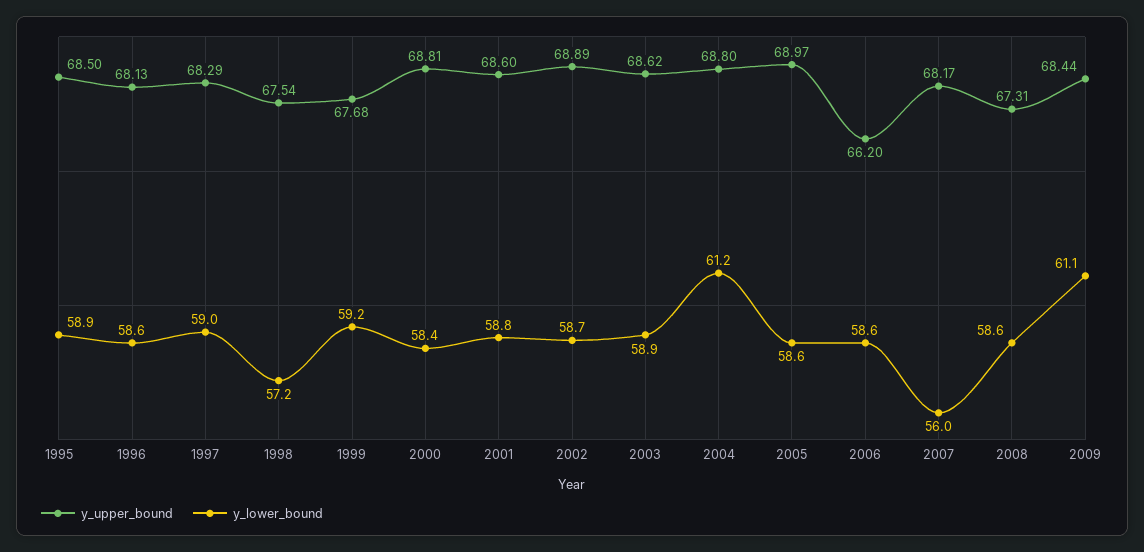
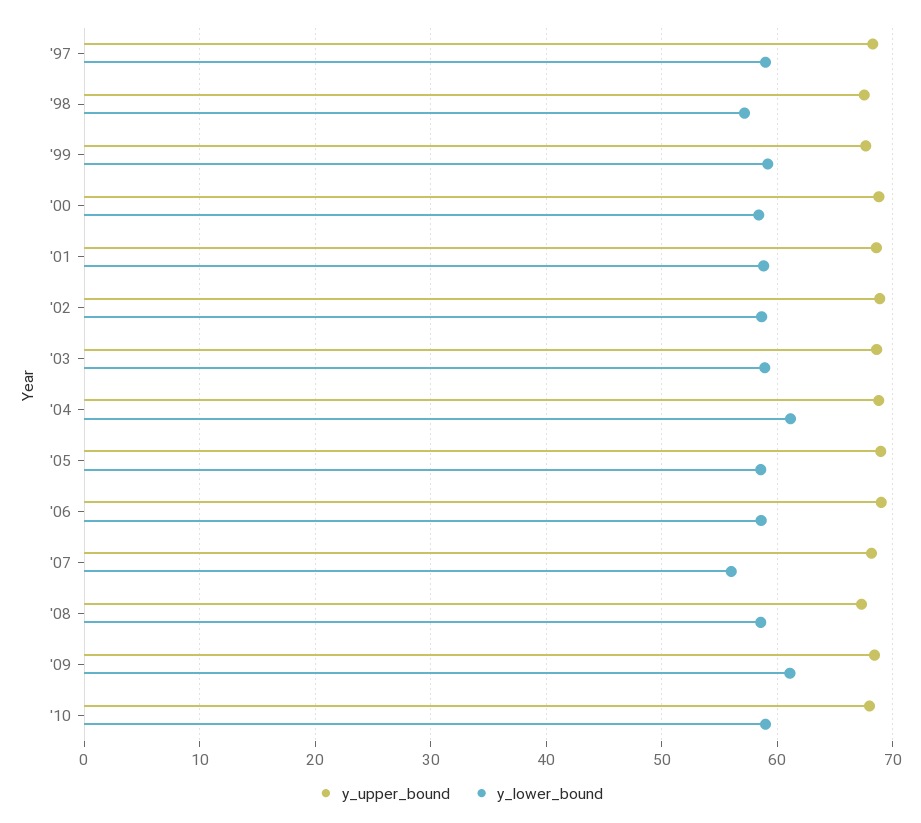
y_upper_bound, 1995: 68.5 -> none
y_lower_bound, 1995: 58.9 -> none
y_upper_bound, 1996: 68.13 -> none
y_lower_bound, 1996: 58.6 -> none
y_upper_bound, 2006: 66.2 -> 69
y_upper_bound, '10: none -> 68
y_lower_bound, '10: none -> 59

